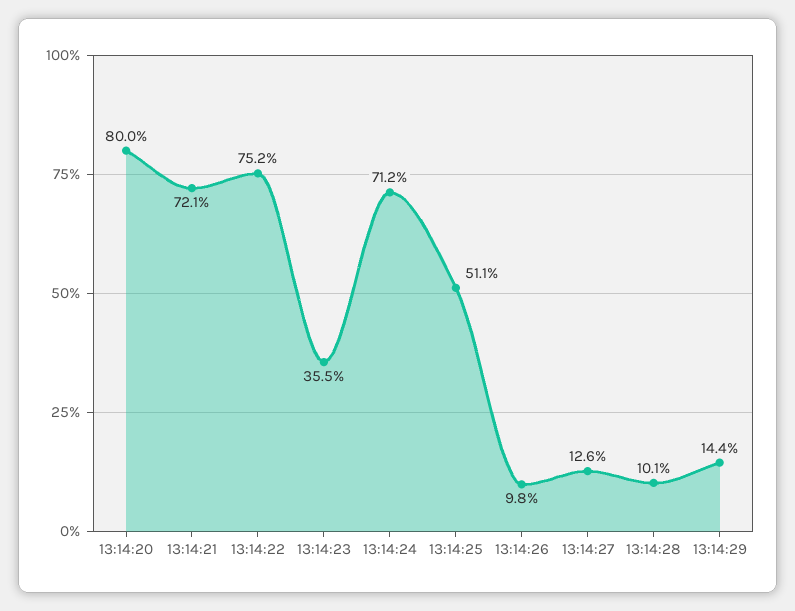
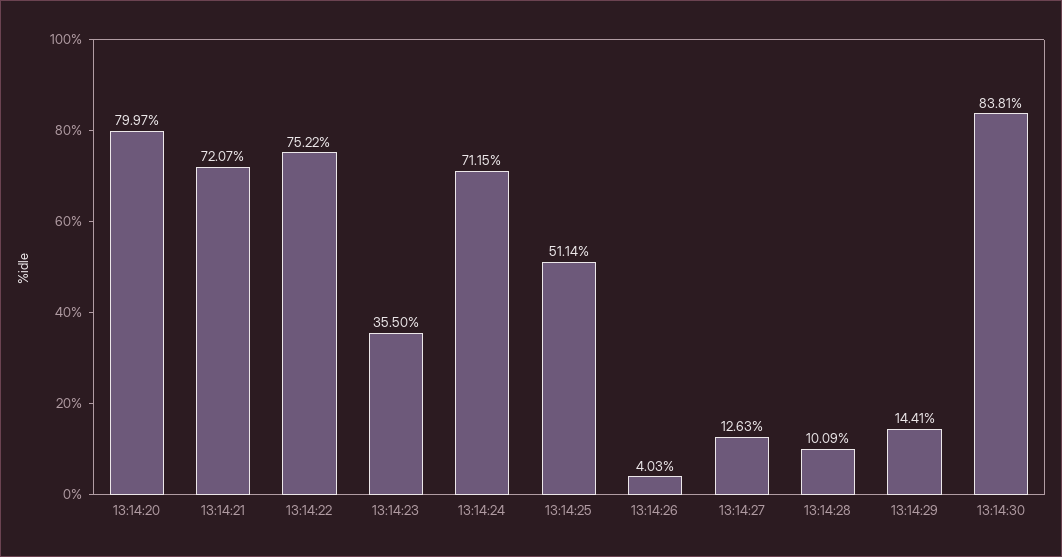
13:14:26: 9.8 -> 4.03
13:14:30: none -> 83.81

